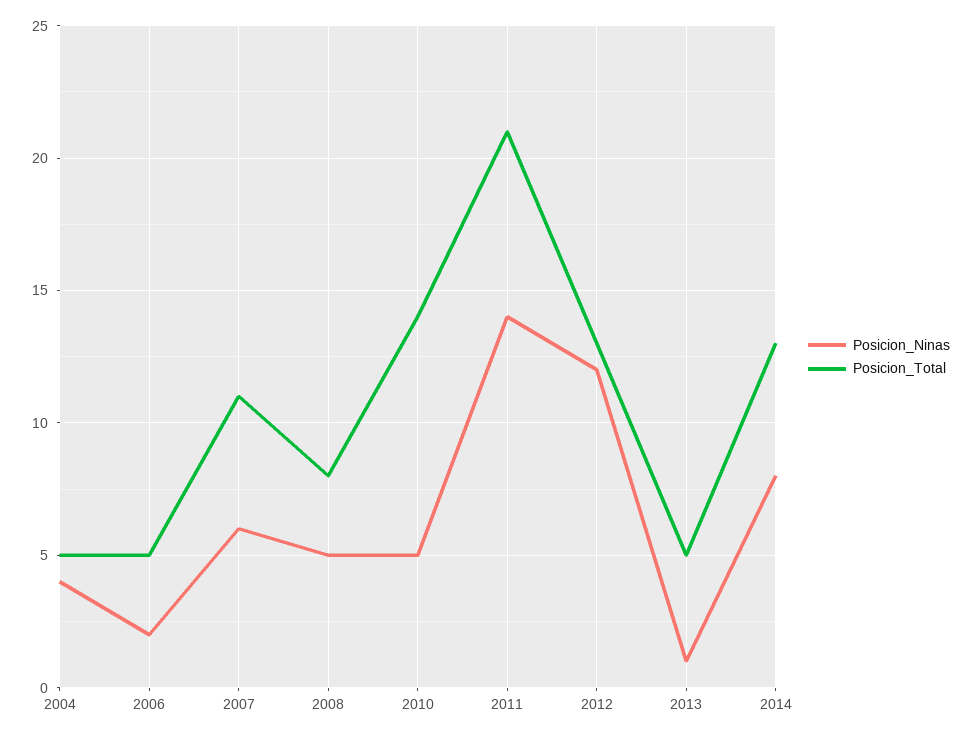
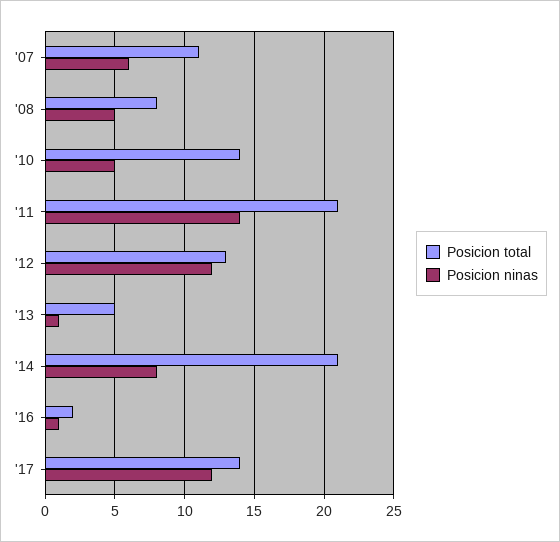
Posicion_Ninas, 2004: 4 -> none
Posicion_Total, 2004: 5 -> none
Posicion_Ninas, 2006: 2 -> none
Posicion_Total, 2006: 5 -> none
Posicion_Total, 2014: 13 -> 21
Posicion_Total, '16: none -> 2
Posicion_Ninas, '16: none -> 1
Posicion_Total, '17: none -> 14
Posicion_Ninas, '17: none -> 12

